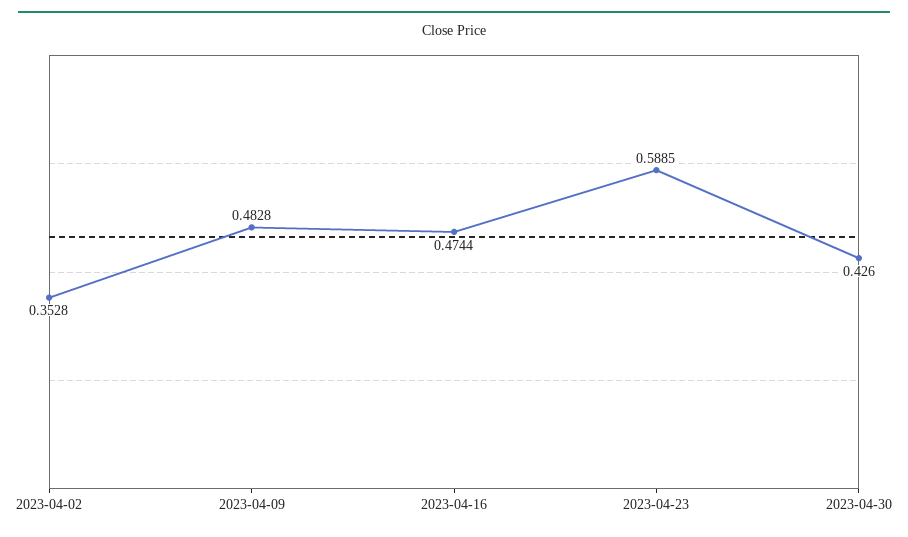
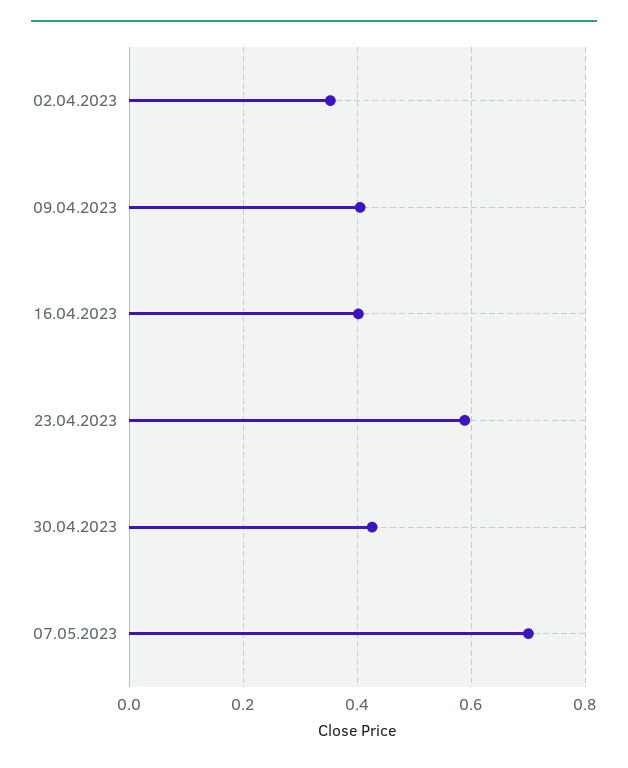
2023-04-09: 0.4828 -> 0.4
2023-04-16: 0.4744 -> 0.4
07.05.2023: none -> 0.7

